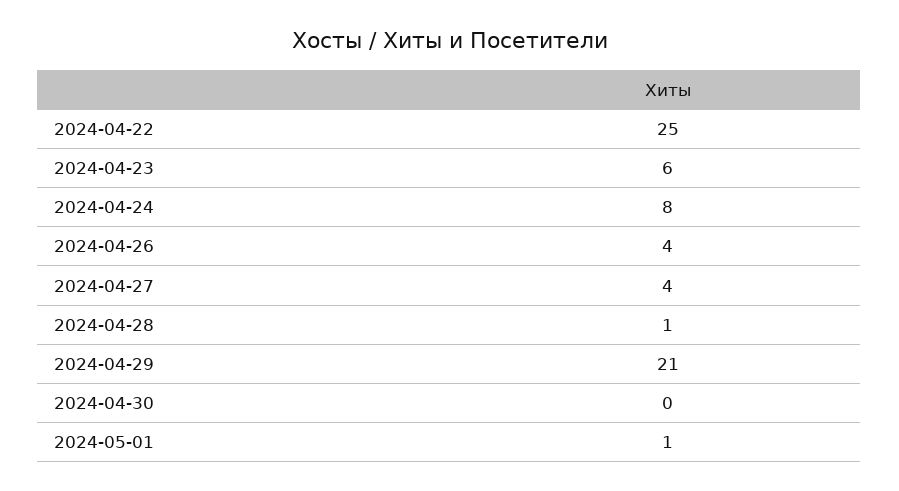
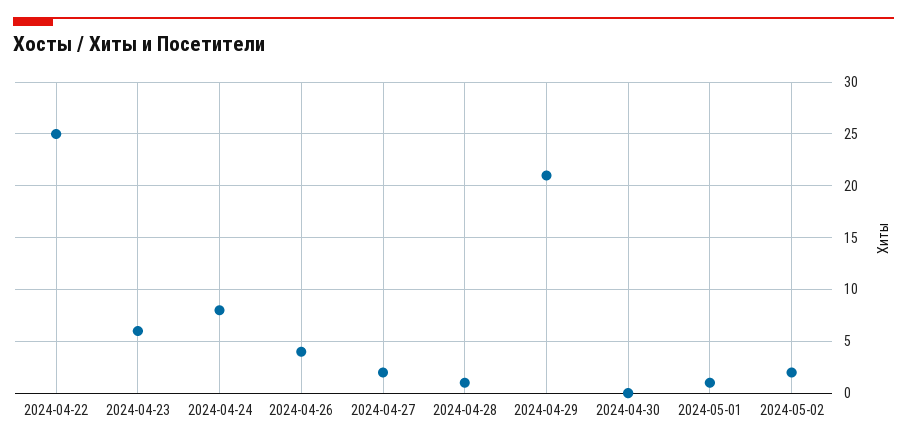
2024-04-27: 4 -> 2
2024-05-02: none -> 2

